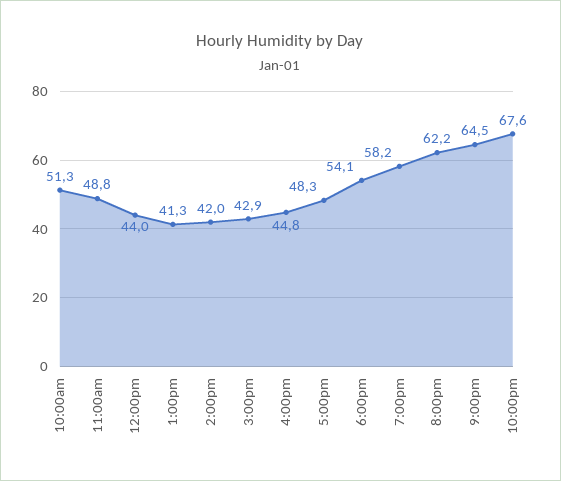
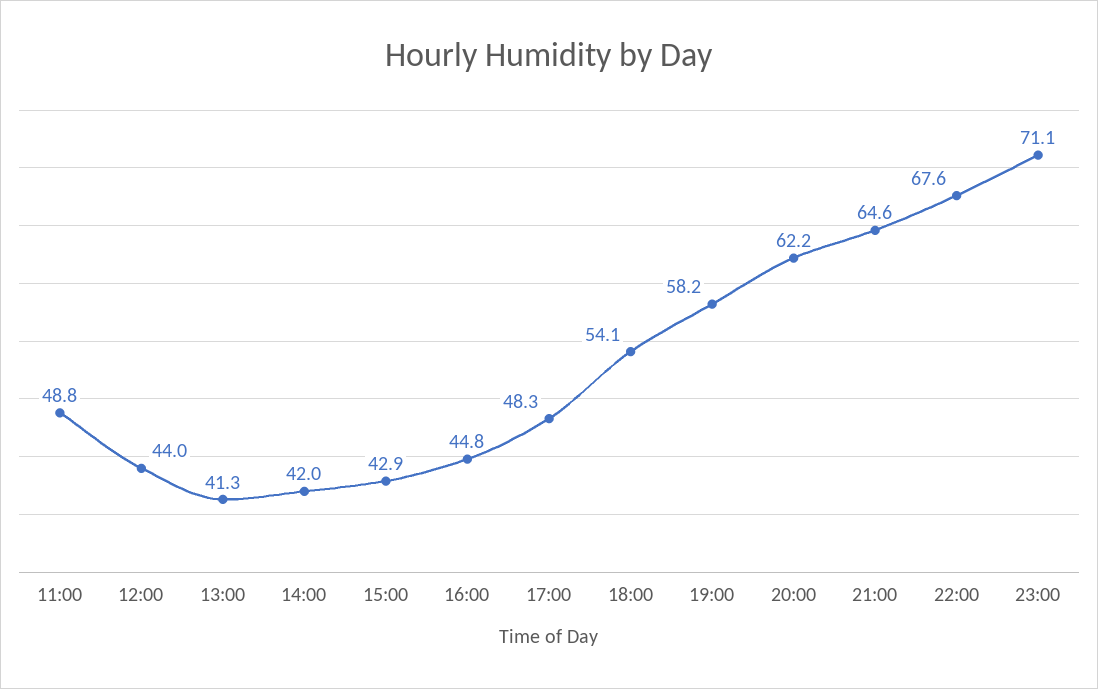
10:00am: 51.3 -> none
9:00pm: 64.5 -> 64.6
23:00: none -> 71.1

